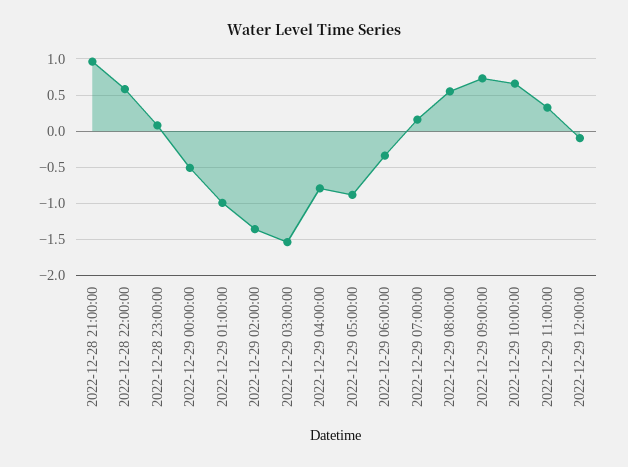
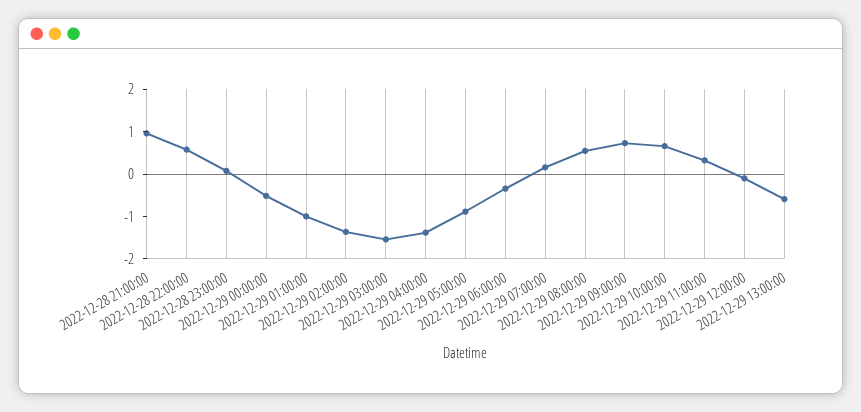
2022-12-29 04:00:00: -0.8 -> -1.4
2022-12-29 13:00:00: none -> -0.6

